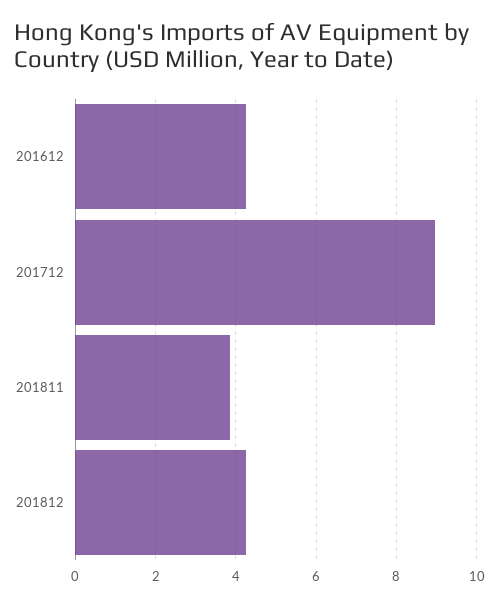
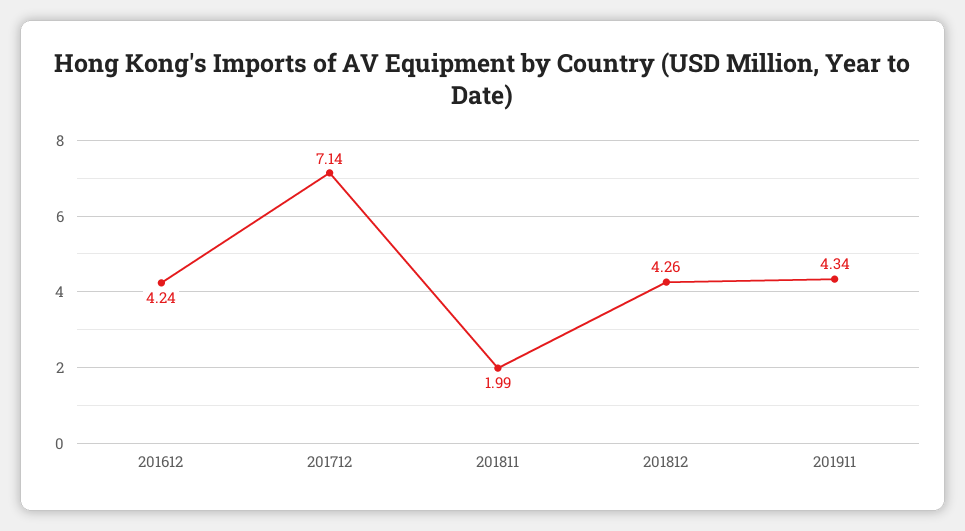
201712: 9 -> 7.14
201811: 3.8 -> 1.99
201911: none -> 4.34

